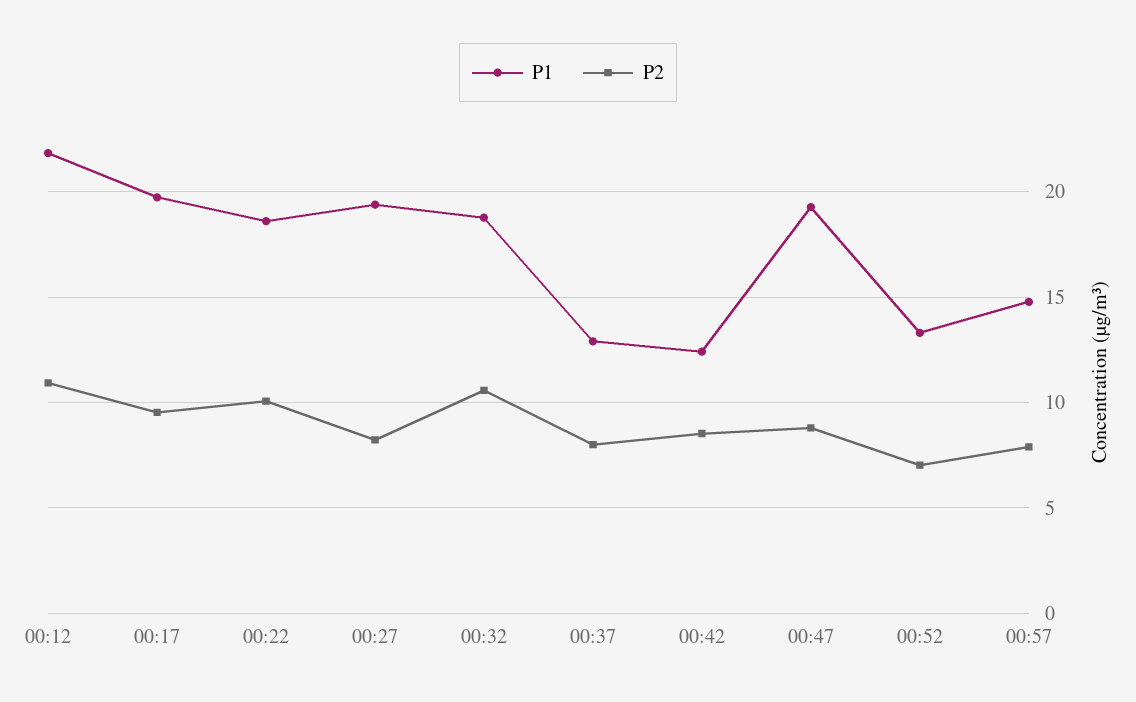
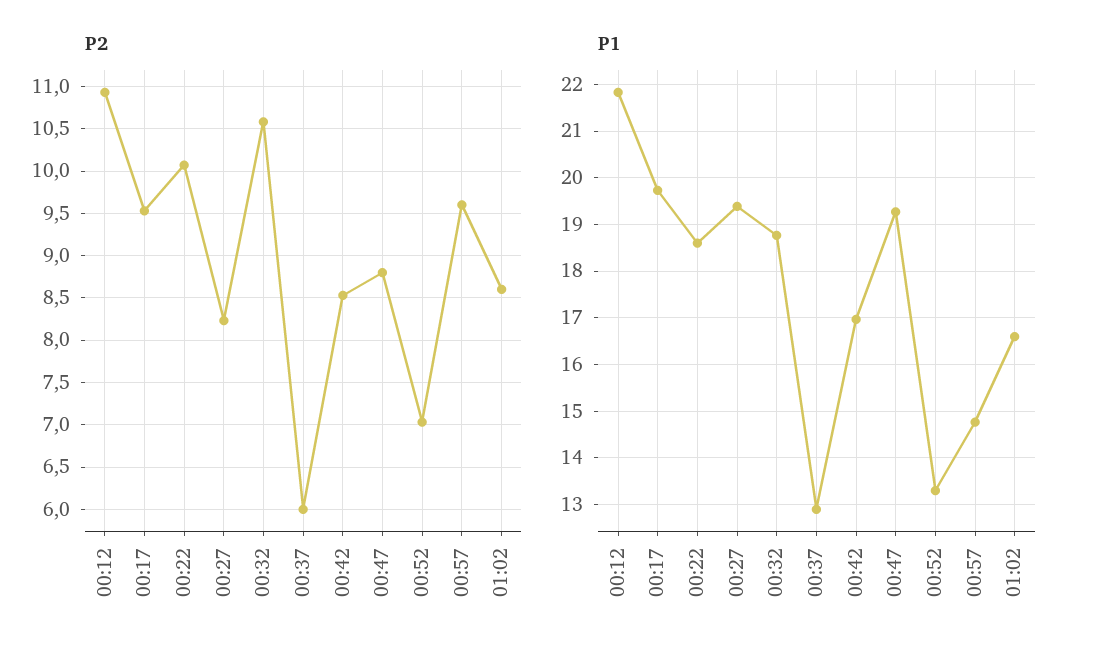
P2, 00:37: 8 -> 6
P1, 00:42: 12.5 -> 17
P2, 00:57: 8 -> 9.6
P2, 01:02: none -> 8.6
P1, 01:02: none -> 16.6

